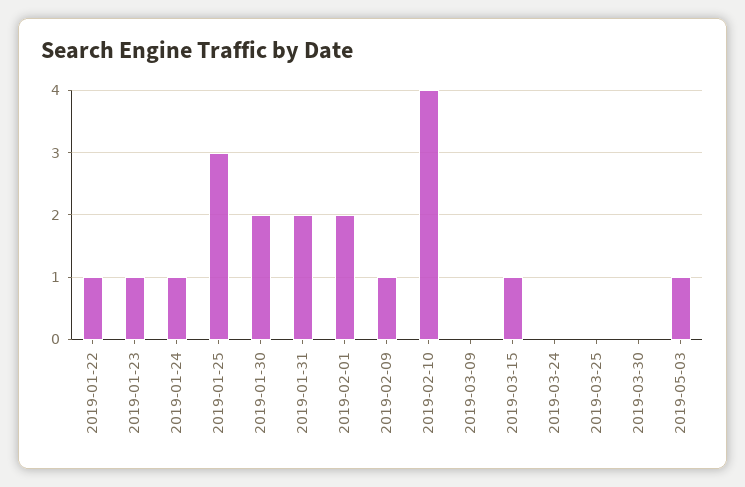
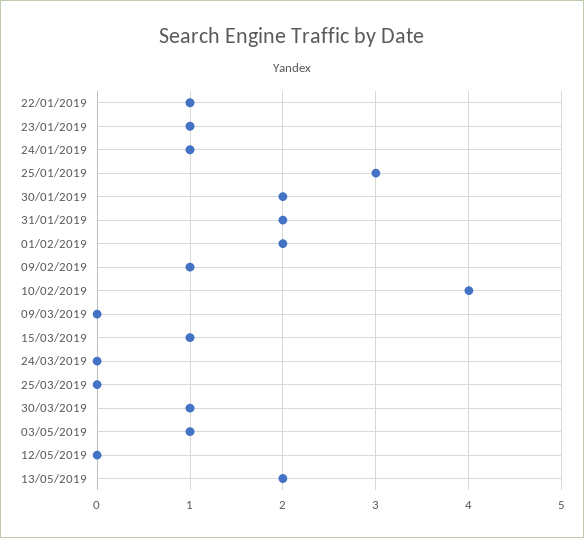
2019-03-30: 0 -> 1
12/05/2019: none -> 0
13/05/2019: none -> 2

